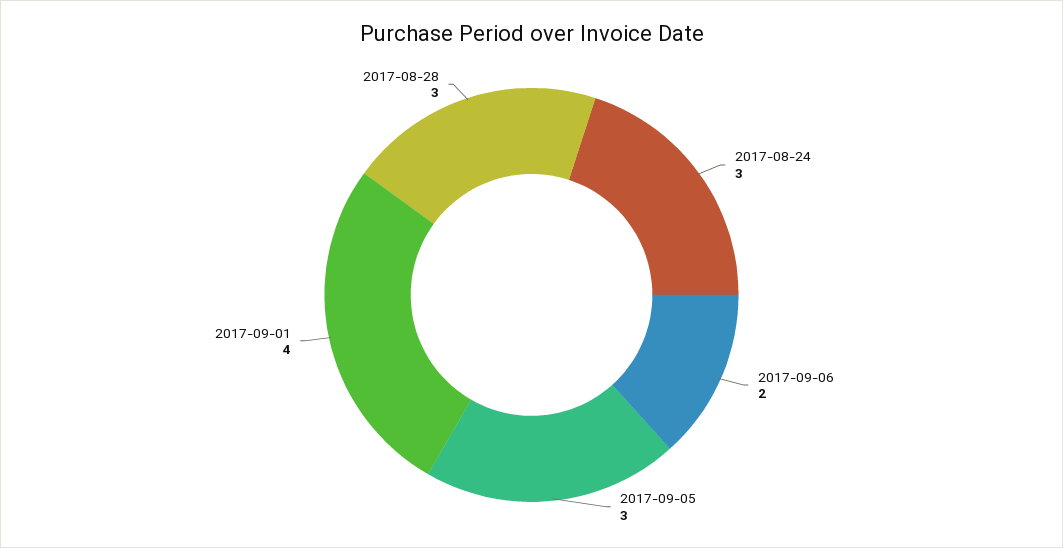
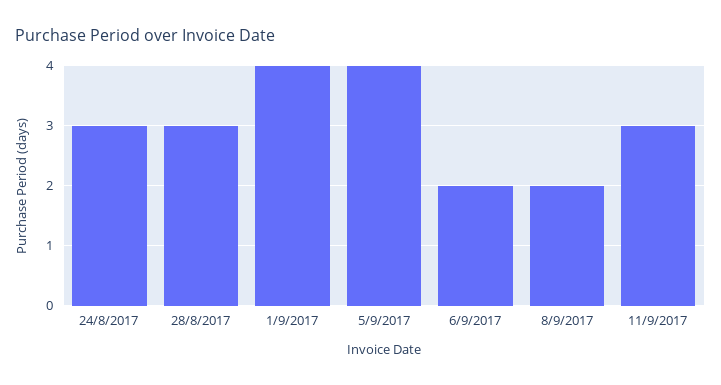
2017-09-05: 3 -> 4
8/9/2017: none -> 2
11/9/2017: none -> 3

